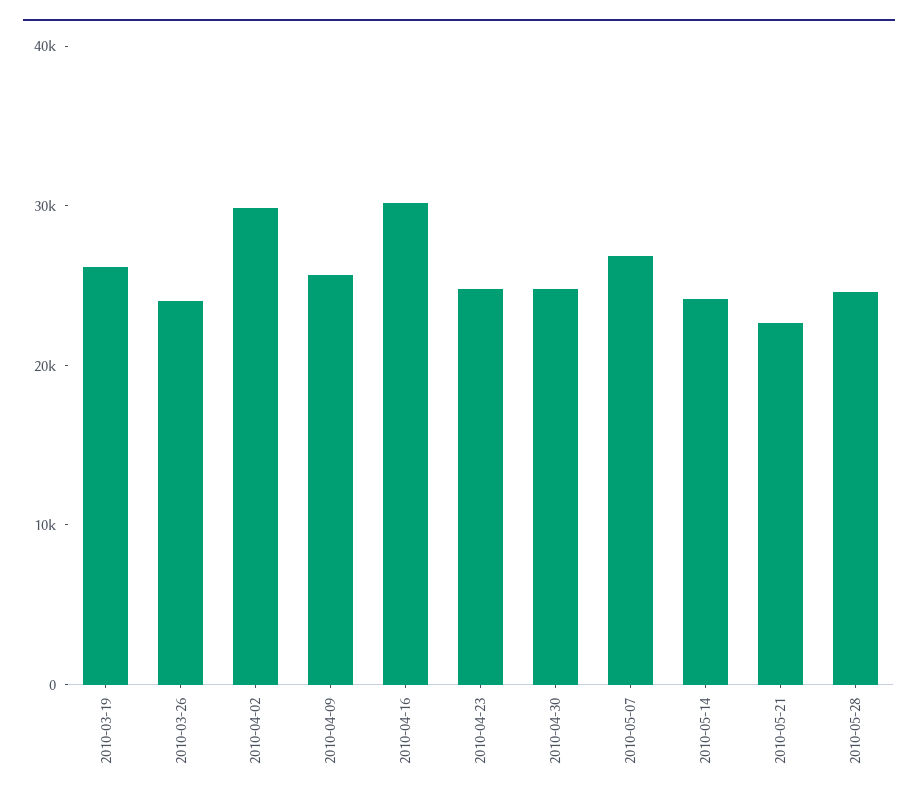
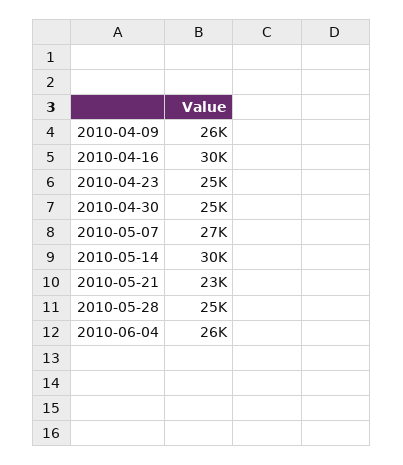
2010-03-19: 26000 -> none
2010-03-26: 24000 -> none
2010-04-02: 30000 -> none
2010-05-14: 24000 -> 30000
2010-06-04: none -> 26000

